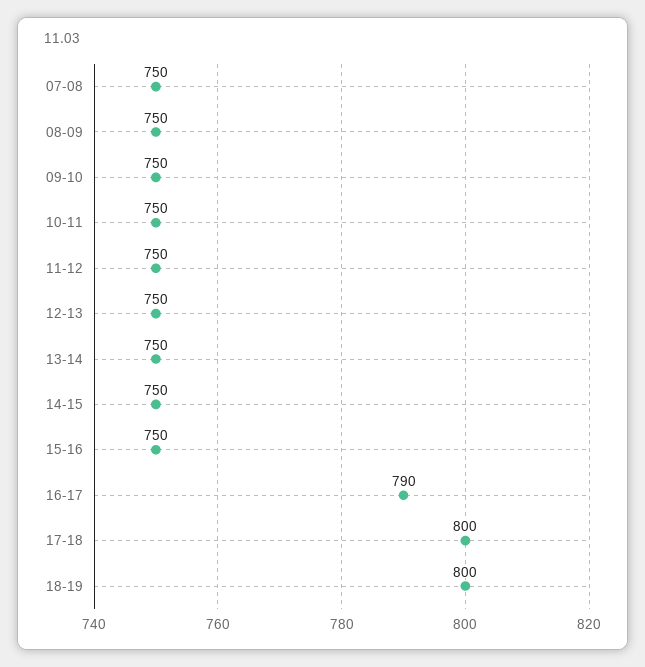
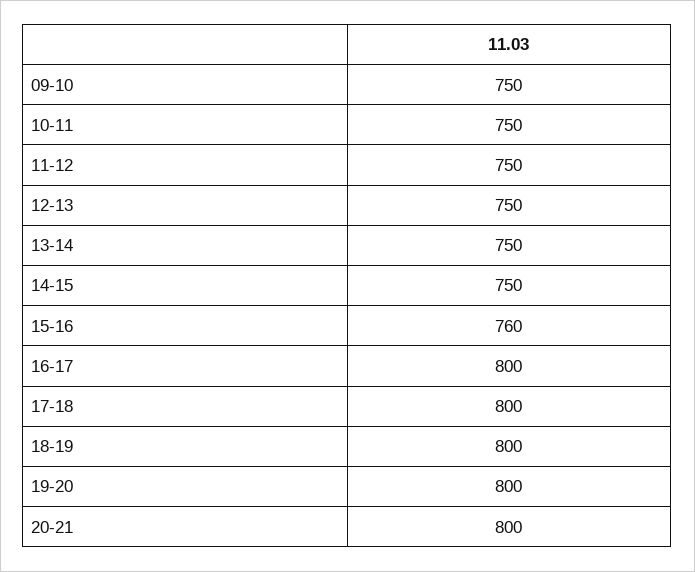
07-08: 750 -> none
08-09: 750 -> none
15-16: 750 -> 760
16-17: 790 -> 800
19-20: none -> 800
20-21: none -> 800

